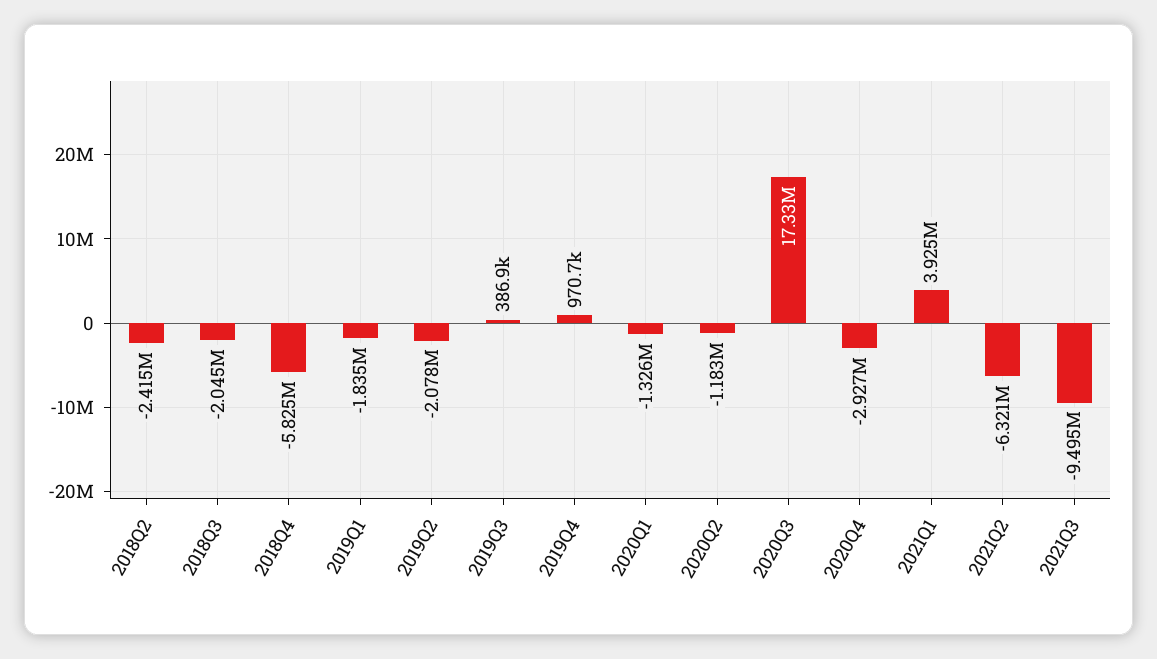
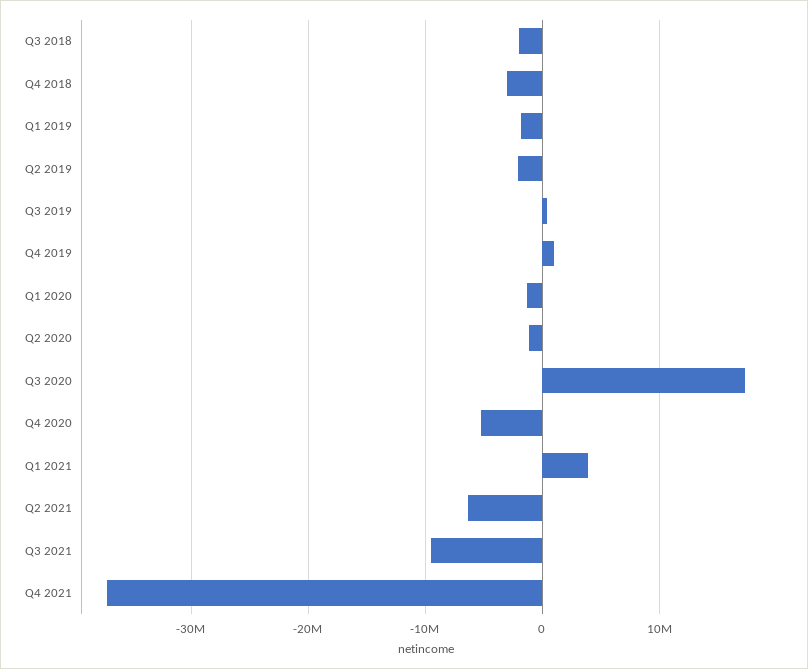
2018Q2: -2415000 -> none
2018Q4: -5825000 -> -3000000
2020Q4: -2927000 -> -5000000
Q4 2021: none -> -37000000

